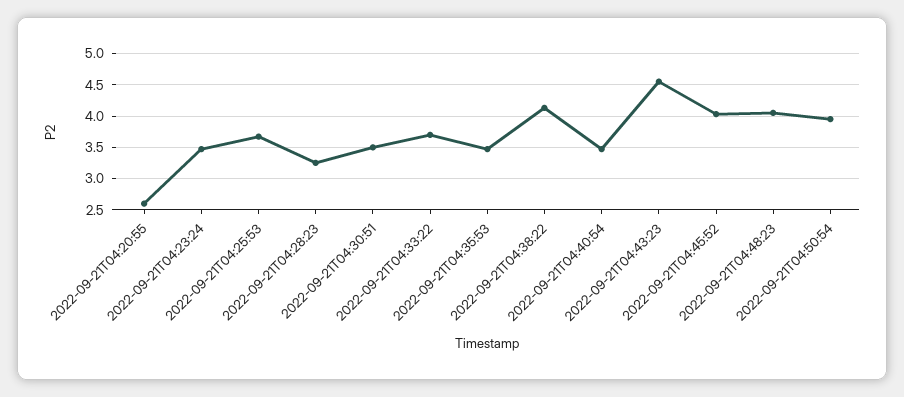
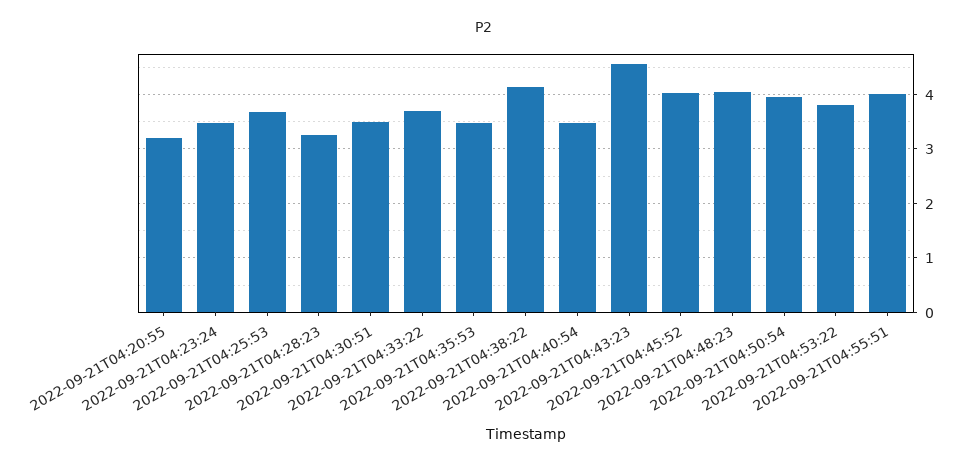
2022-09-21T04:20:55: 2.6 -> 3.2
2022-09-21T04:53:22: none -> 3.8
2022-09-21T04:55:51: none -> 4

